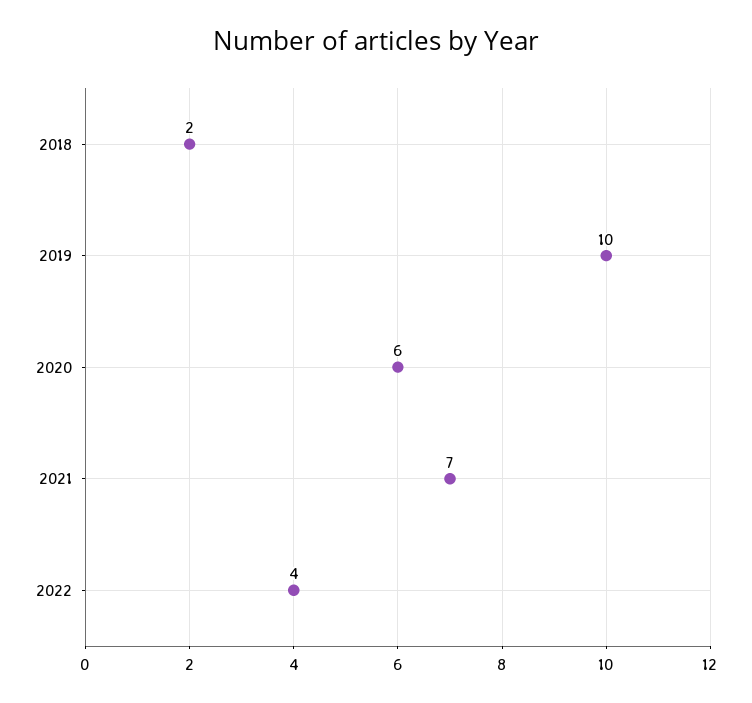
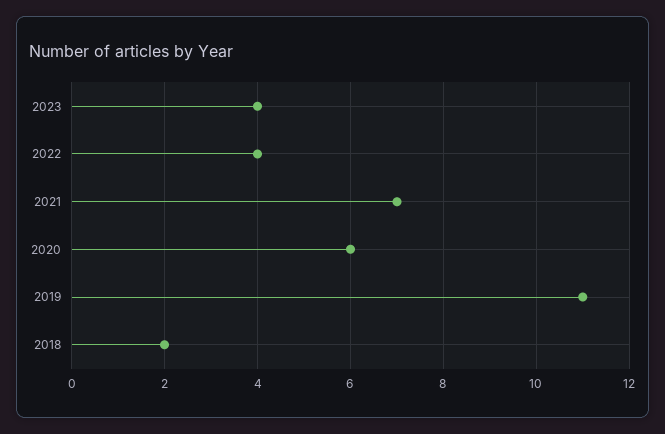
2019: 10 -> 11
2023: none -> 4

